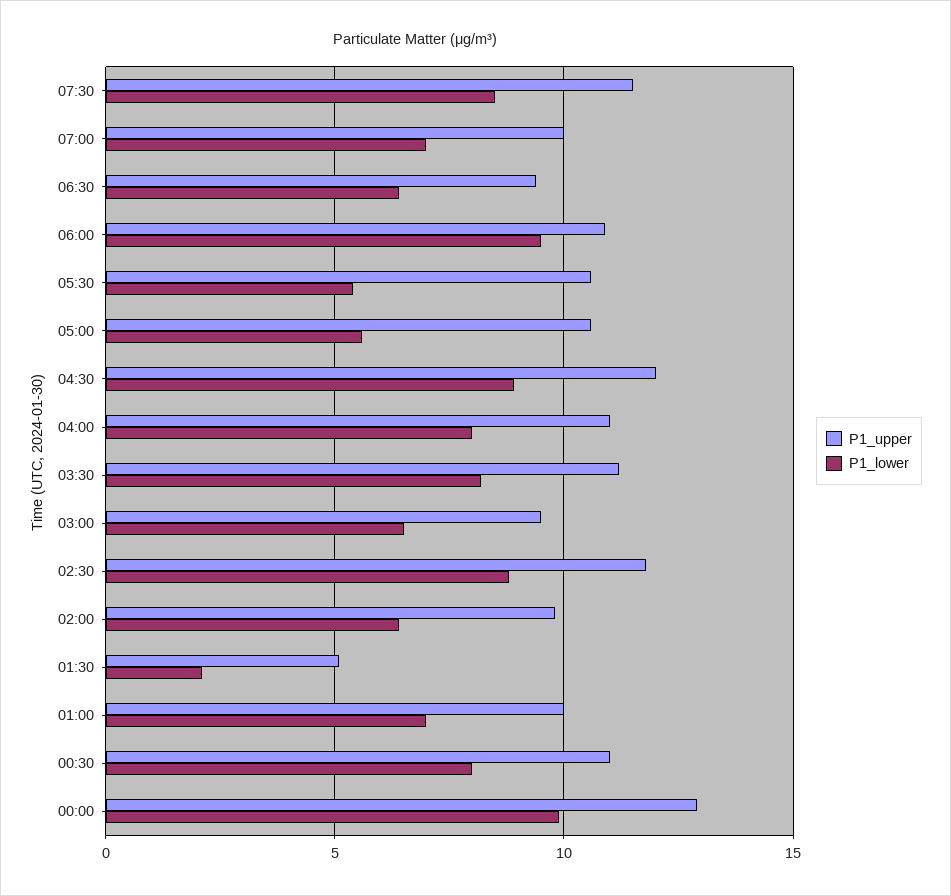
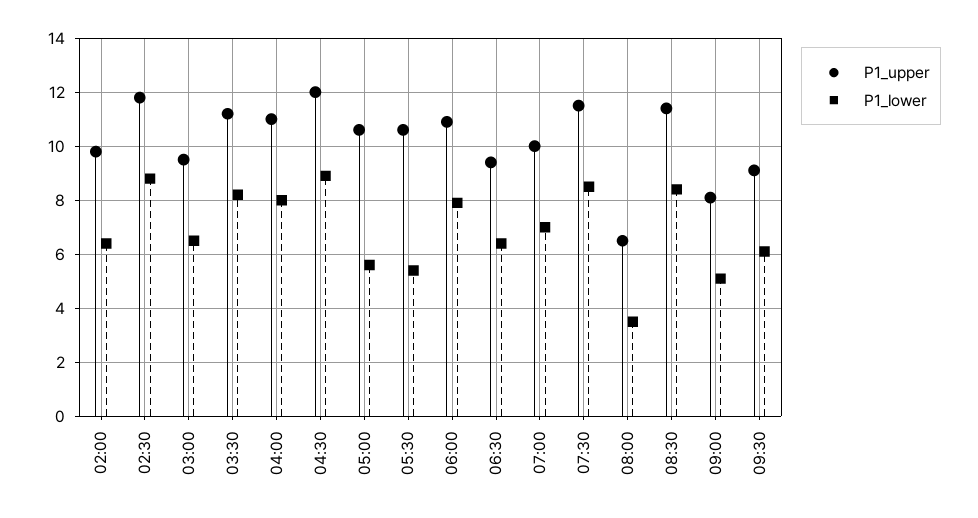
P1_lower, 06:00: 9.5 -> 8
P1_upper, 01:30: 5 -> none
P1_lower, 01:30: 2 -> none
P1_upper, 01:00: 10 -> none
P1_lower, 01:00: 7 -> none
P1_upper, 00:30: 11 -> none
P1_lower, 00:30: 8 -> none
P1_upper, 00:00: 13 -> none
P1_lower, 00:00: 10 -> none
P1_upper, 08:00: none -> 6.5
P1_lower, 08:00: none -> 3.5
P1_upper, 08:30: none -> 11.5
P1_lower, 08:30: none -> 8.5
P1_upper, 09:00: none -> 8
P1_lower, 09:00: none -> 5
P1_upper, 09:30: none -> 9
P1_lower, 09:30: none -> 6

